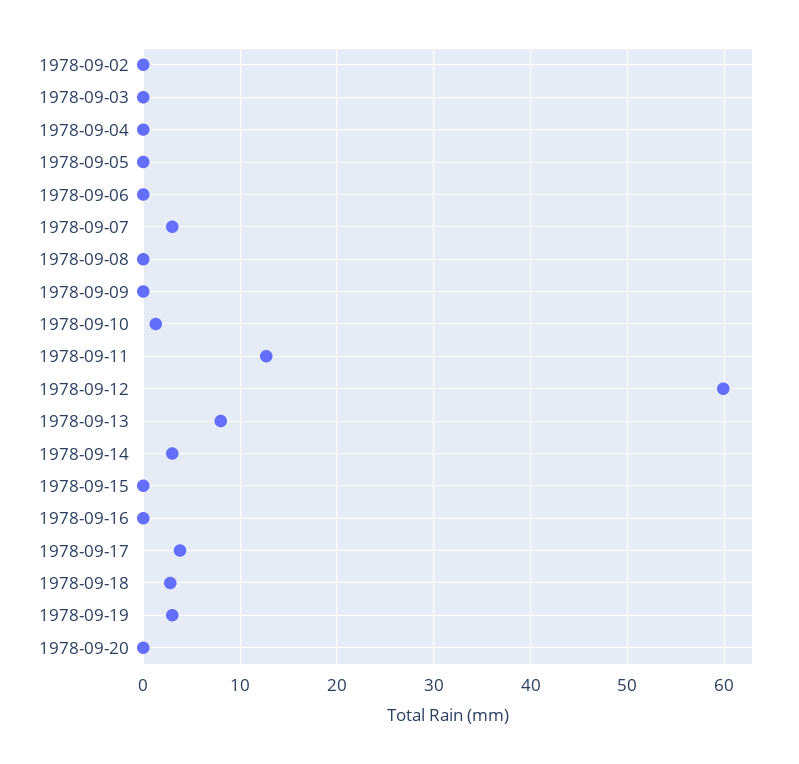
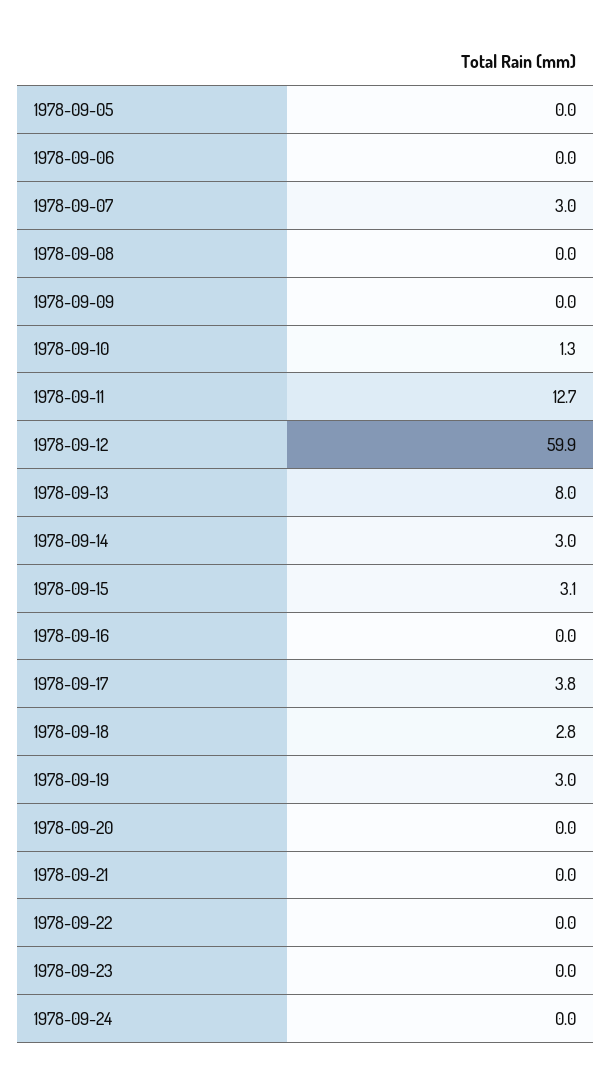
1978-09-02: 0 -> none
1978-09-03: 0 -> none
1978-09-04: 0 -> none
1978-09-15: 0 -> 3.1
1978-09-21: none -> 0
1978-09-22: none -> 0
1978-09-23: none -> 0
1978-09-24: none -> 0

